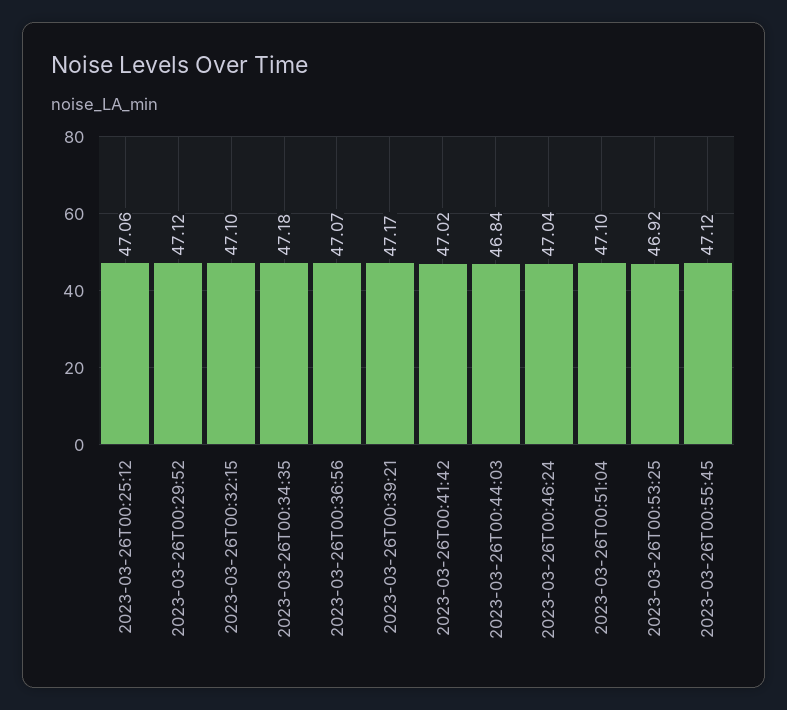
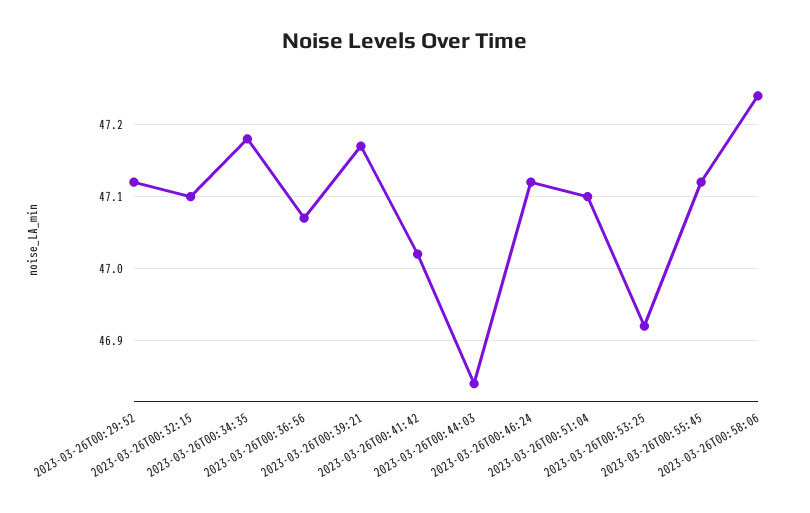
2023-03-26T00:25:12: 47.06 -> none
2023-03-26T00:46:24: 47.04 -> 47.12
2023-03-26T00:58:06: none -> 47.24

